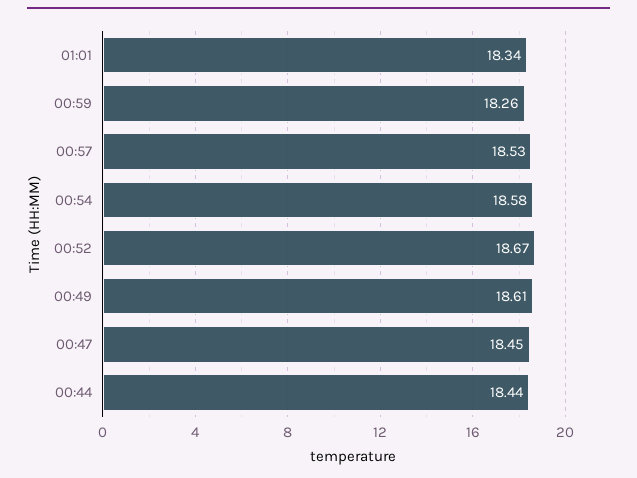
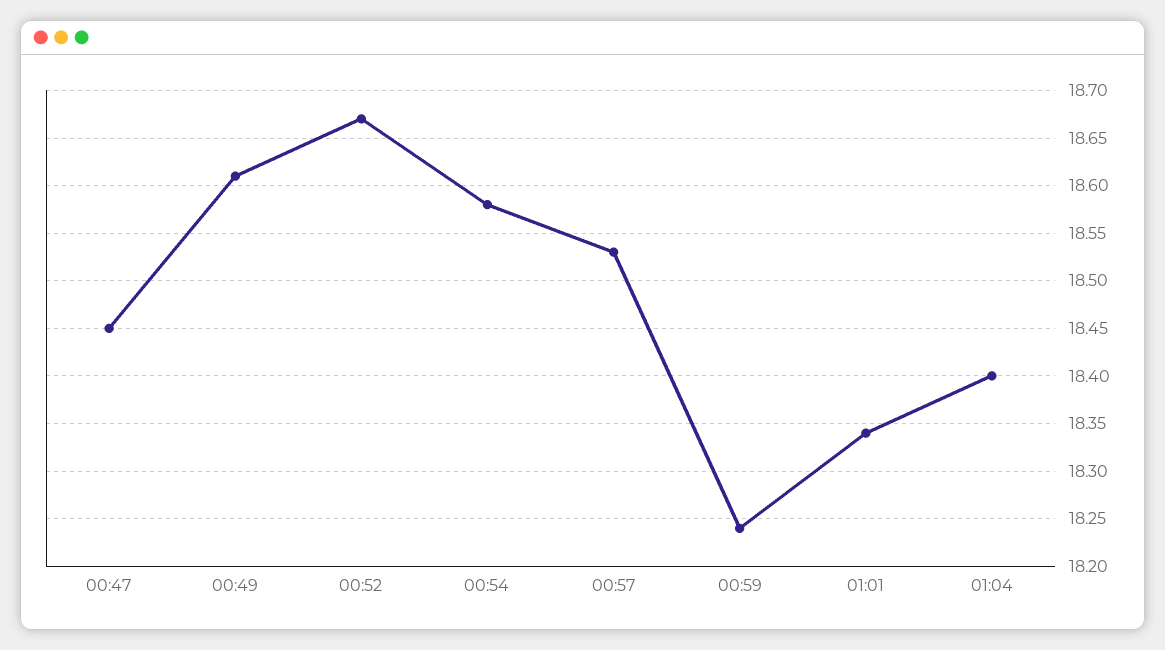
00:59: 18.26 -> 18.24
00:44: 18.44 -> none
01:04: none -> 18.4

